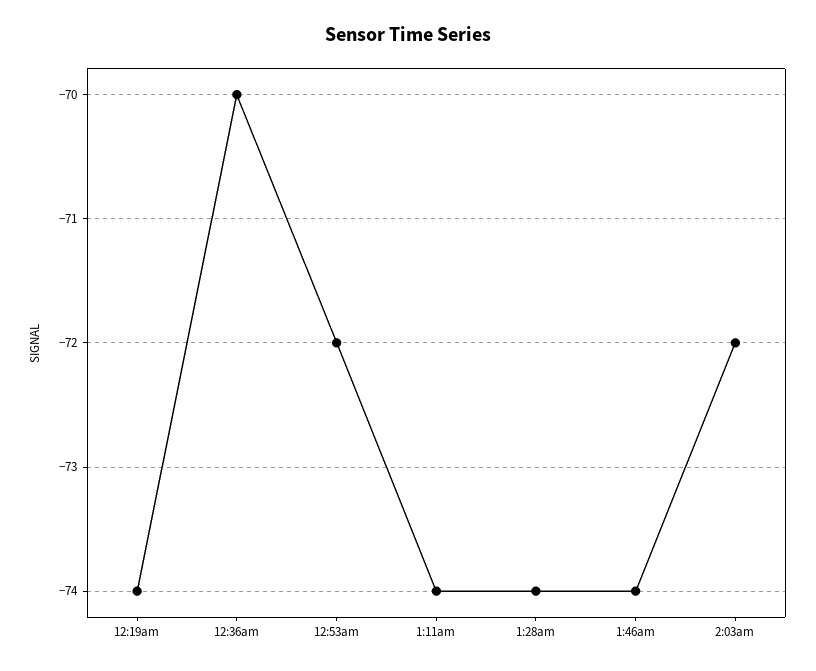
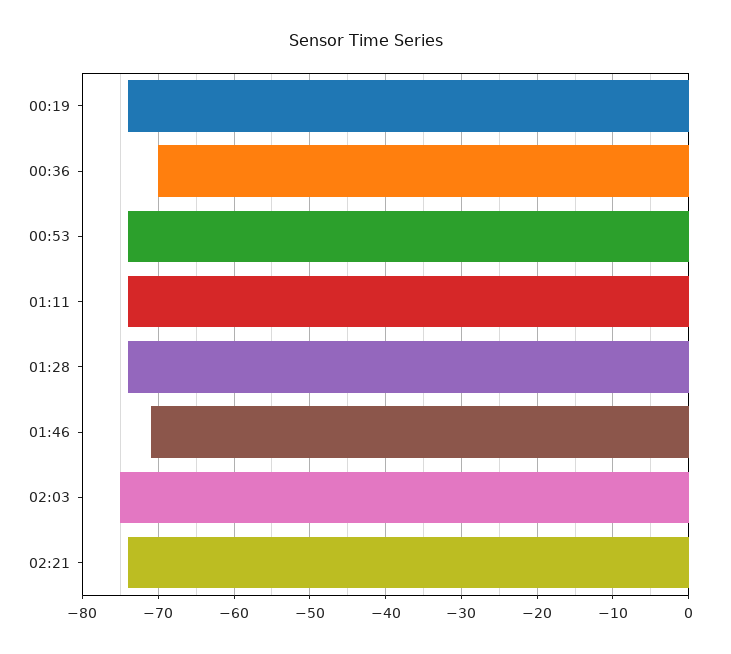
12:53am: -72 -> -74
1:46am: -74 -> -71
2:03am: -72 -> -75
02:21: none -> -74

